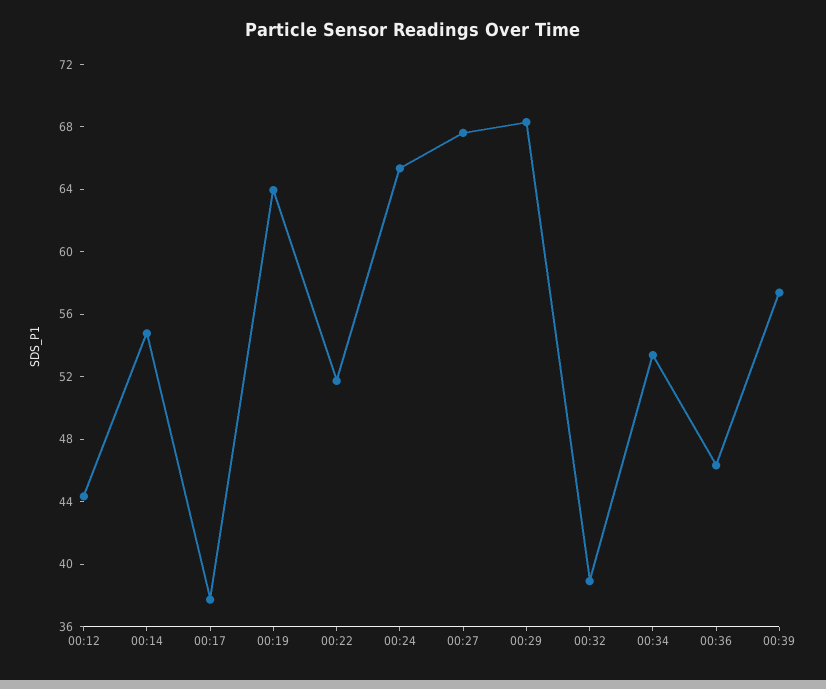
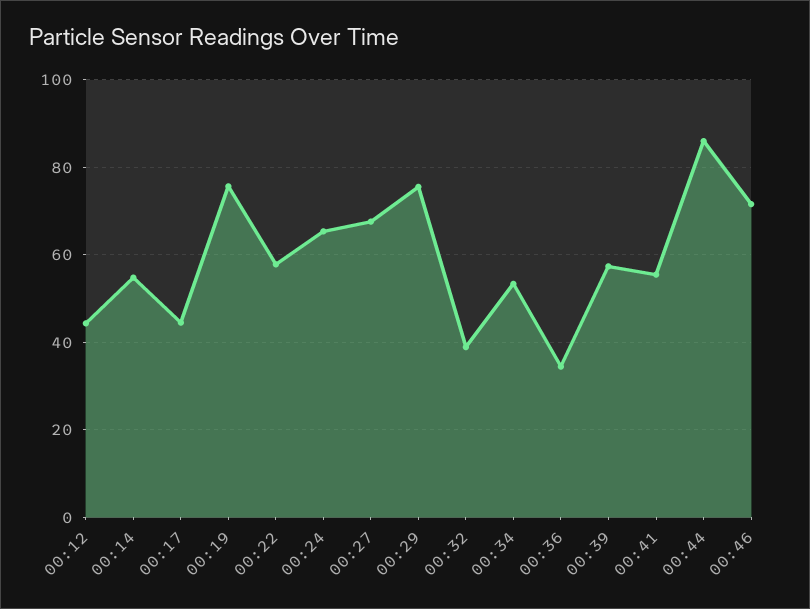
00:17: 38 -> 44
00:19: 64 -> 76
00:22: 52 -> 58
00:29: 68 -> 76
00:36: 46 -> 34
00:41: none -> 56
00:44: none -> 86
00:46: none -> 72

